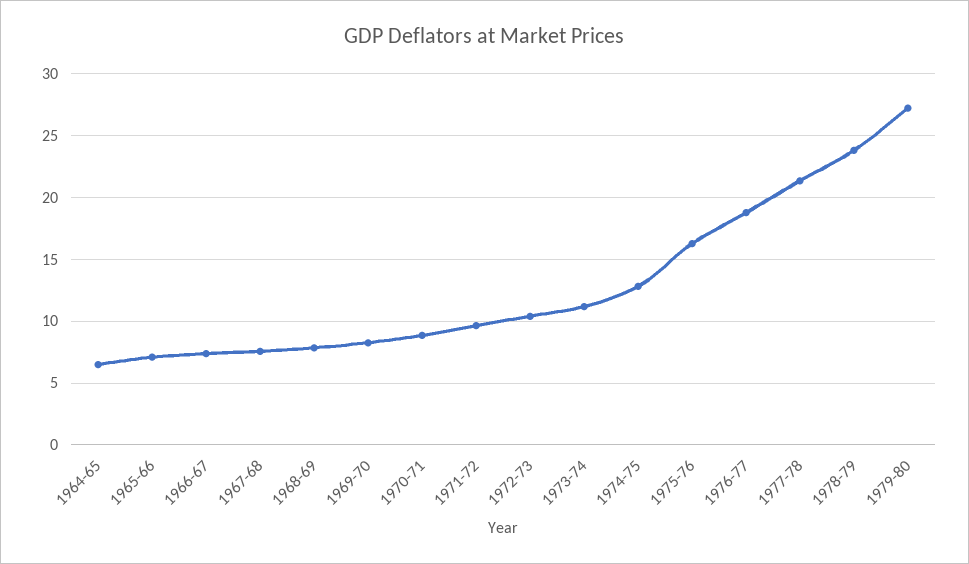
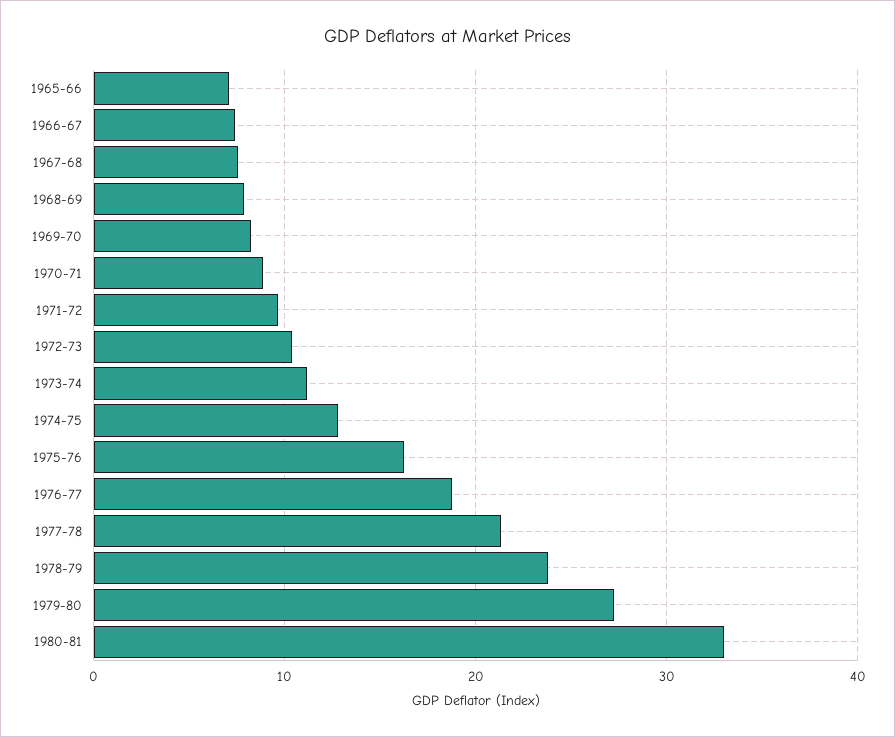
1964-65: 6.5 -> none
1980-81: none -> 33

